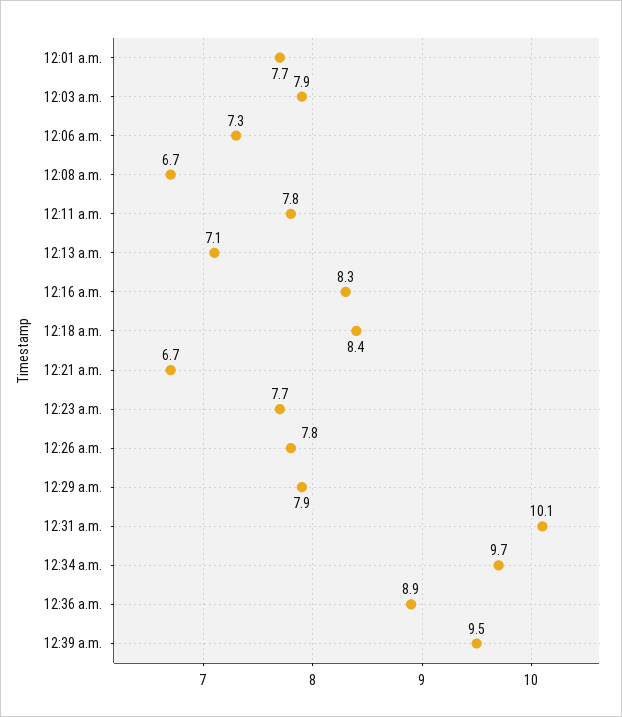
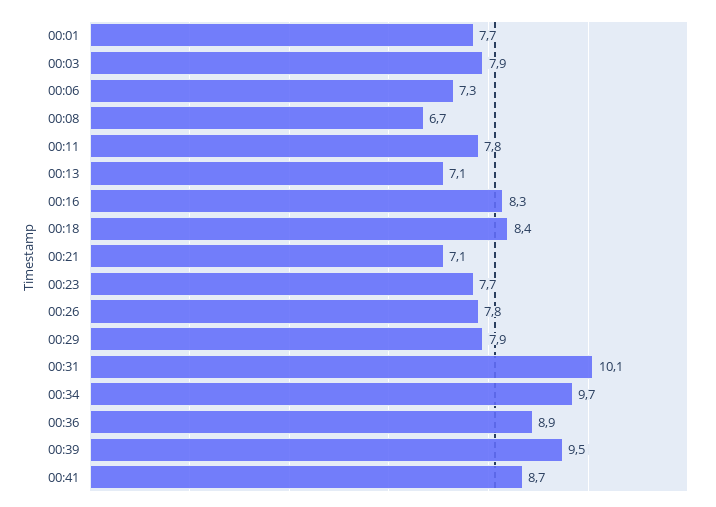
12:21 a.m.: 6.7 -> 7.1
00:41: none -> 8.7

